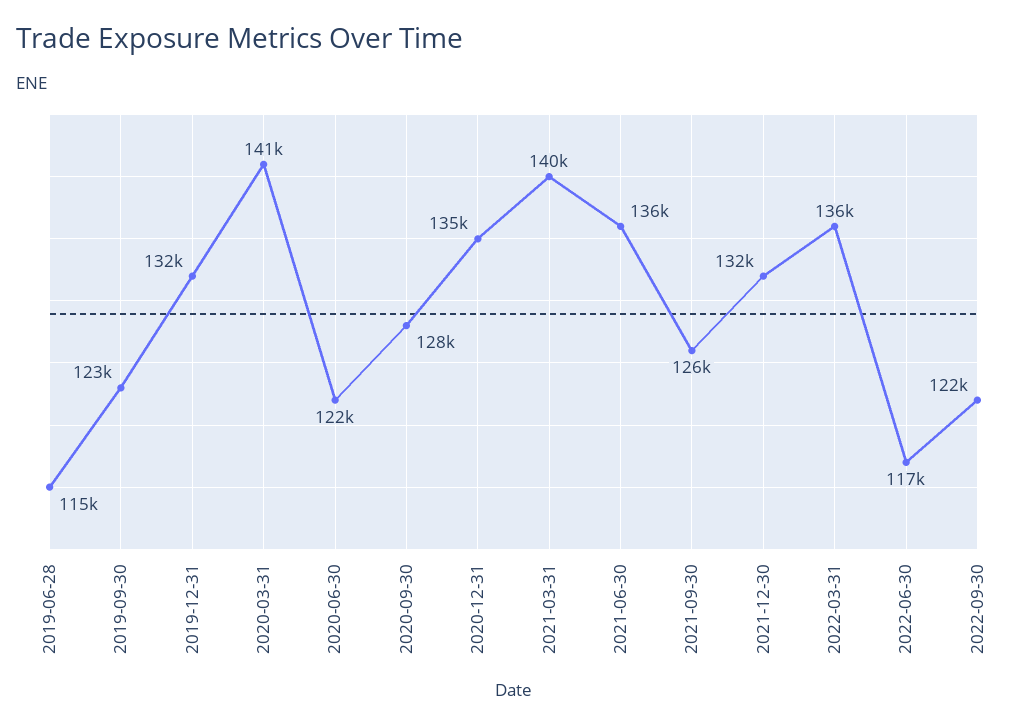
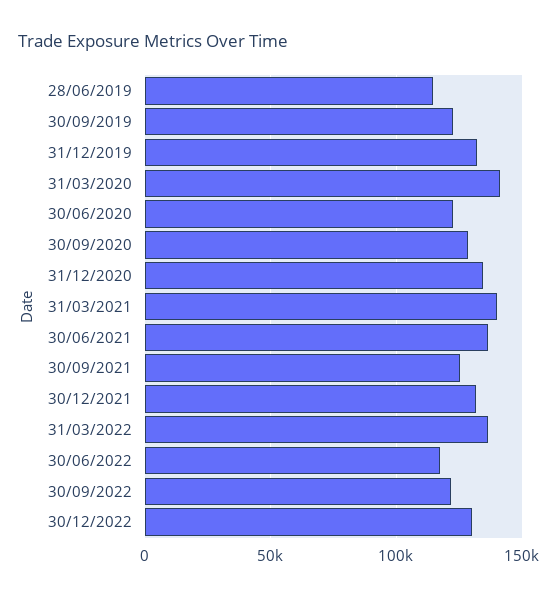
30/12/2022: none -> 130000

